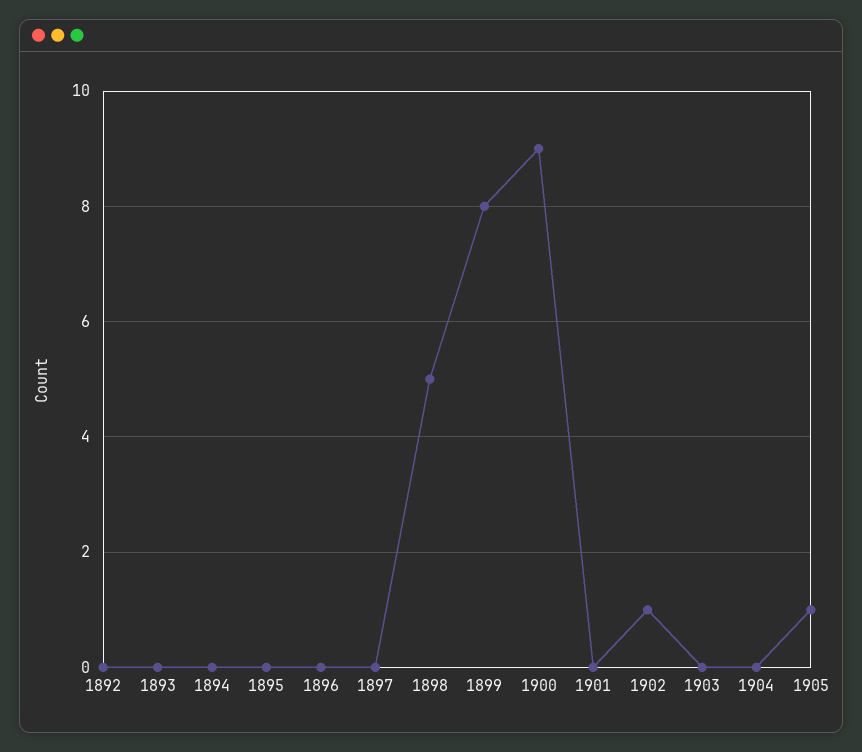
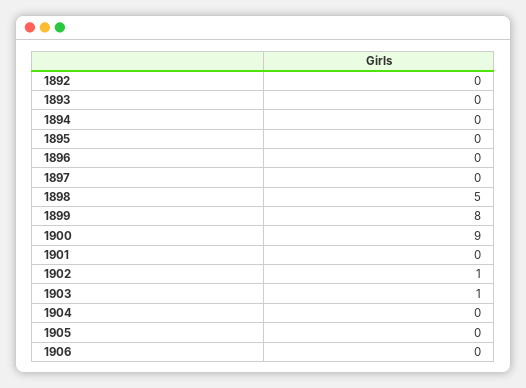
1903: 0 -> 1
1905: 1 -> 0
1906: none -> 0

